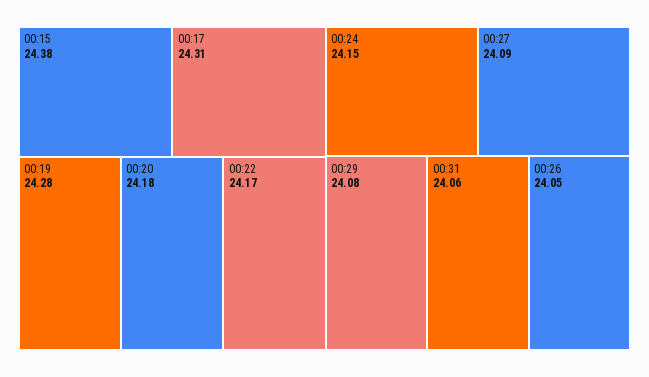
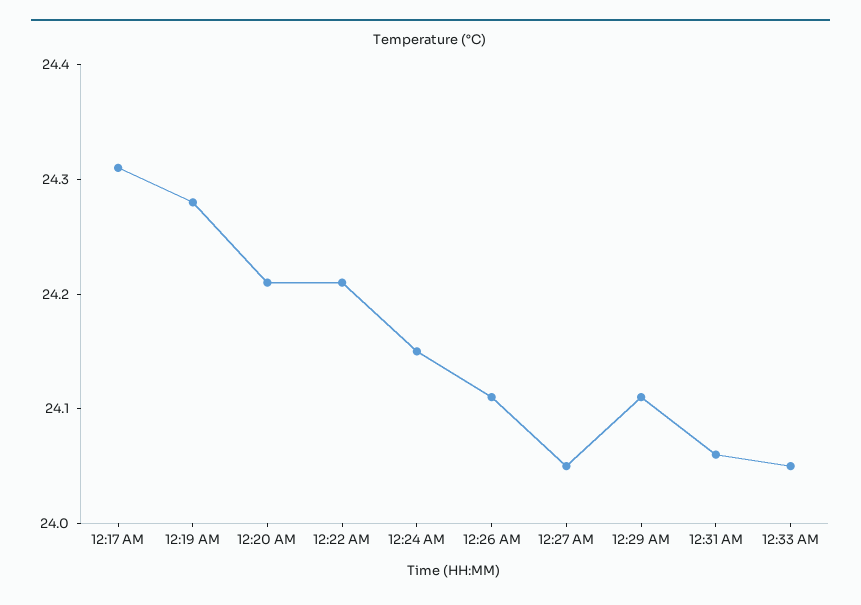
00:15: 24.38 -> none
00:20: 24.18 -> 24.21
00:22: 24.17 -> 24.21
00:27: 24.09 -> 24.05
00:29: 24.08 -> 24.11
00:26: 24.05 -> 24.11
12:33 AM: none -> 24.05

